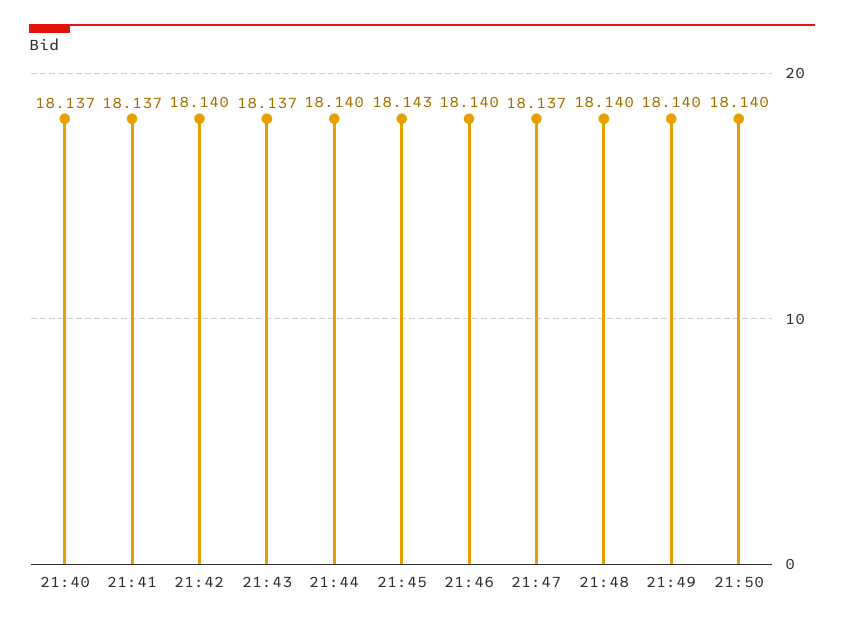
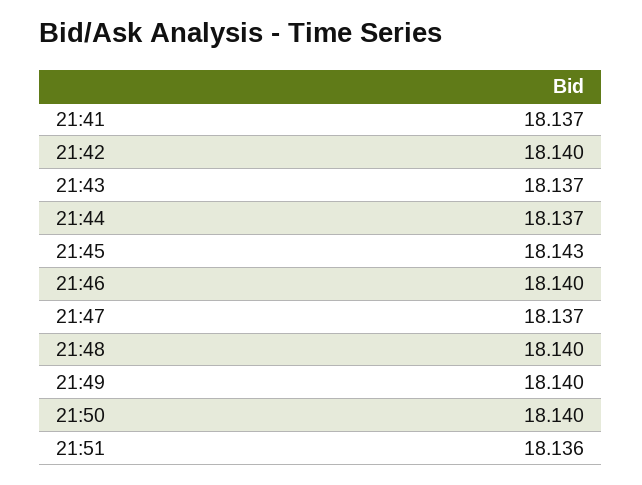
21:40: 18.137 -> none
21:44: 18.14 -> 18.137
21:51: none -> 18.136

